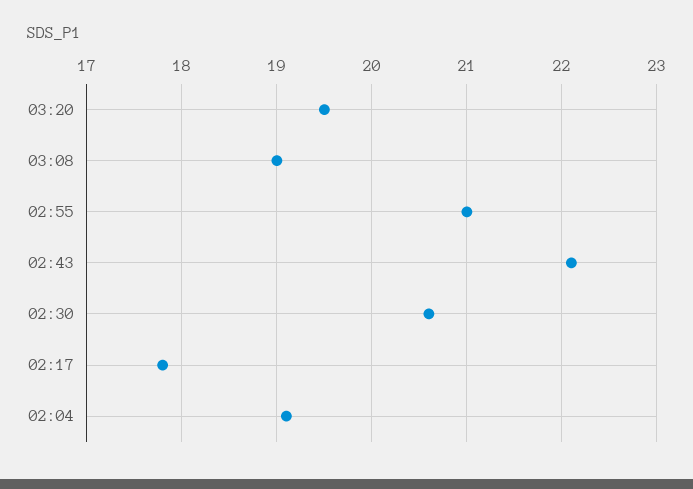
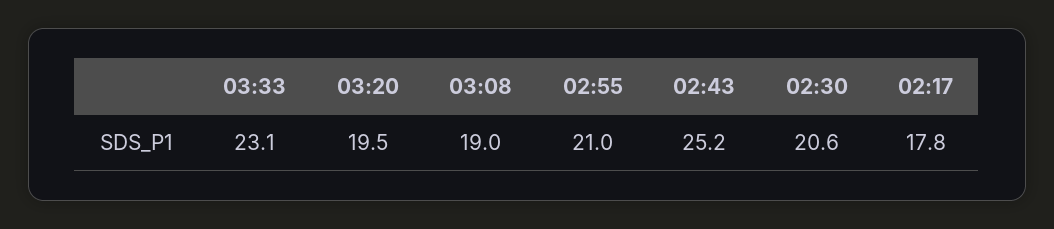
02:43: 22.1 -> 25.2
02:04: 19.1 -> none
03:33: none -> 23.1

